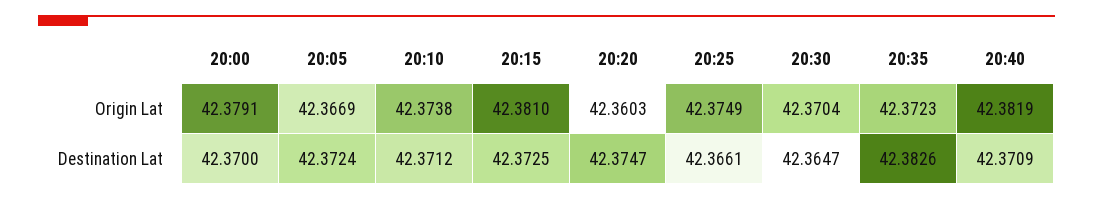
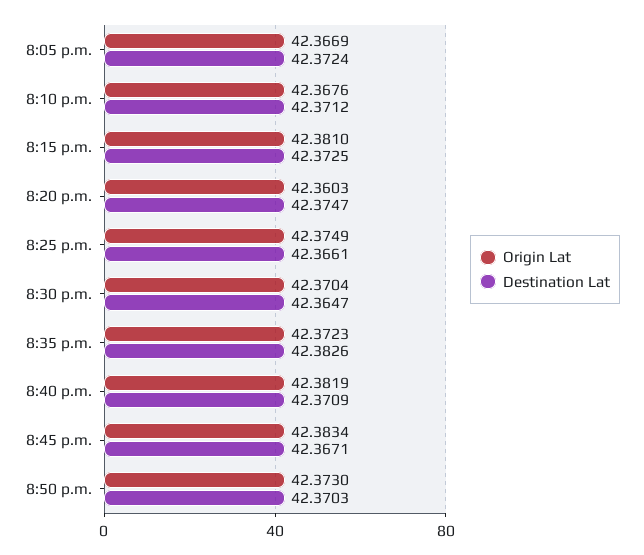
Origin Lat, 20:00: 42.3791 -> none
Origin Lat, 20:10: 42.3738 -> 42.3676
Destination Lat, 20:00: 42.37 -> none
Origin Lat, 8:45 p.m.: none -> 42.3834
Destination Lat, 8:45 p.m.: none -> 42.3671
Origin Lat, 8:50 p.m.: none -> 42.373
Destination Lat, 8:50 p.m.: none -> 42.3703

